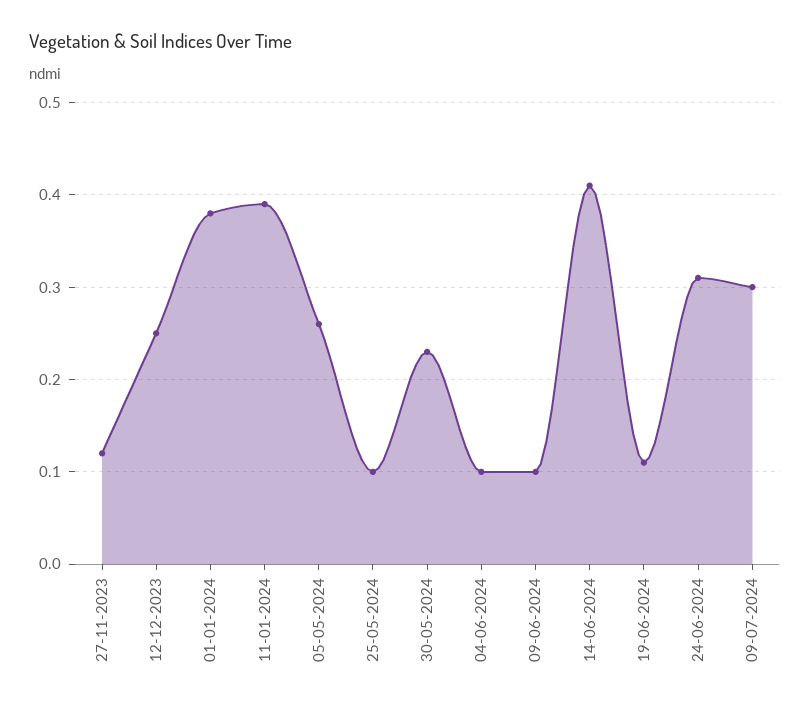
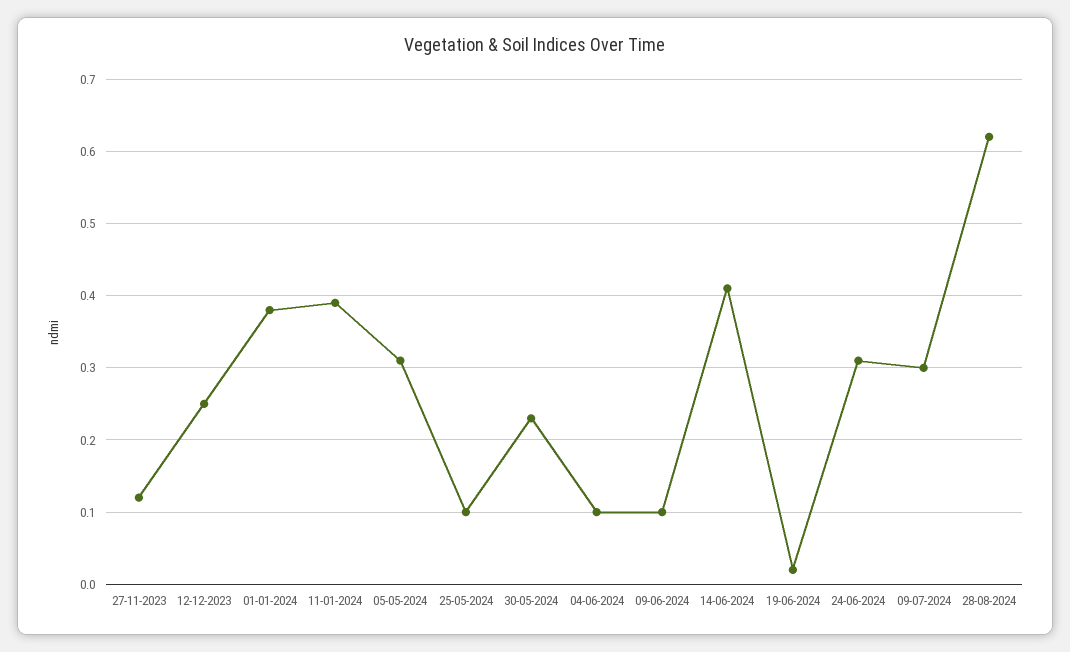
05-05-2024: 0.26 -> 0.31
19-06-2024: 0.11 -> 0.02
28-08-2024: none -> 0.62

